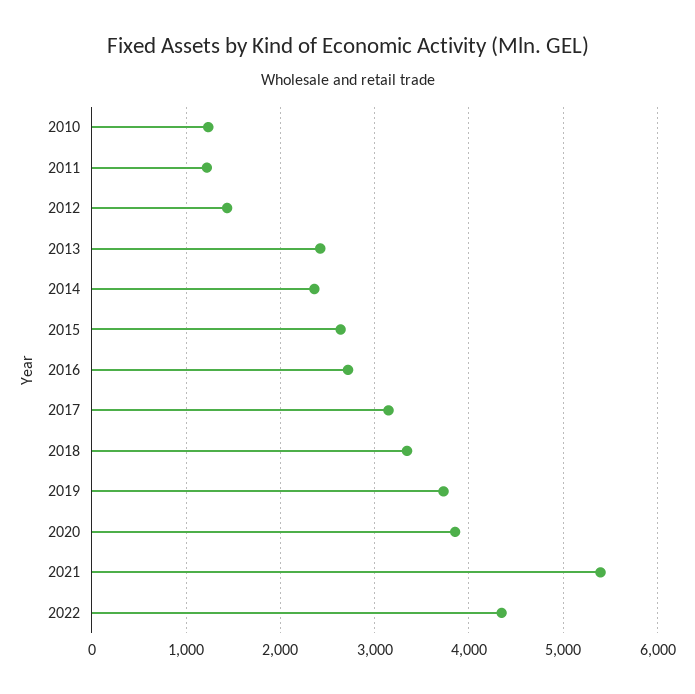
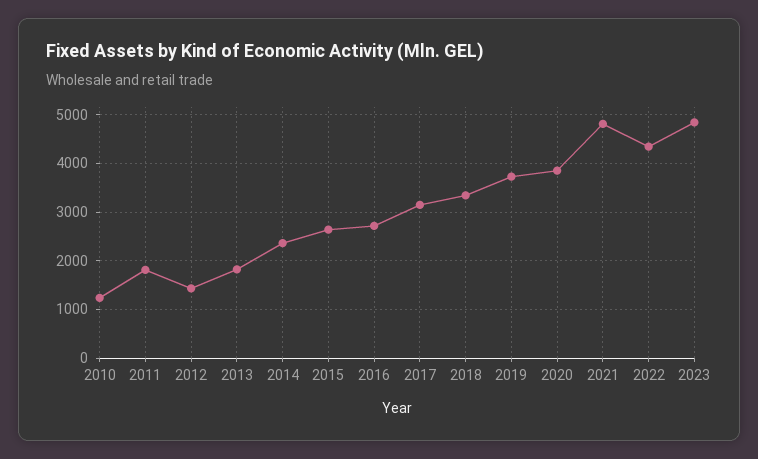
2011: 1200 -> 1800
2013: 2400 -> 1800
2021: 5400 -> 4800
2023: none -> 4800

